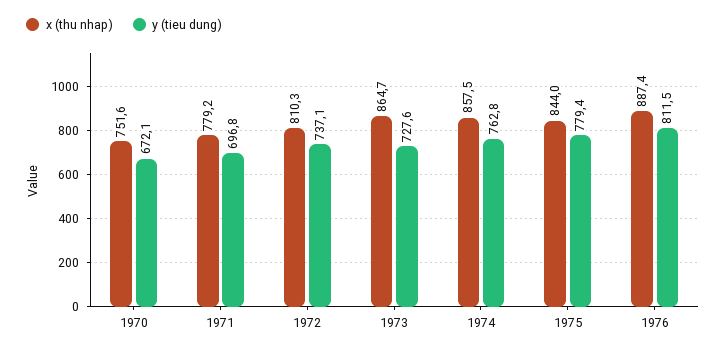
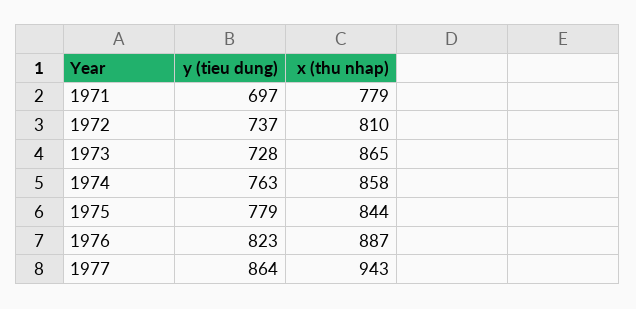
x (thu nhap), 1970: 751.6 -> none
y (tieu dung), 1970: 672.1 -> none
y (tieu dung), 1976: 811.5 -> 823
y (tieu dung), 1977: none -> 864
x (thu nhap), 1977: none -> 943

